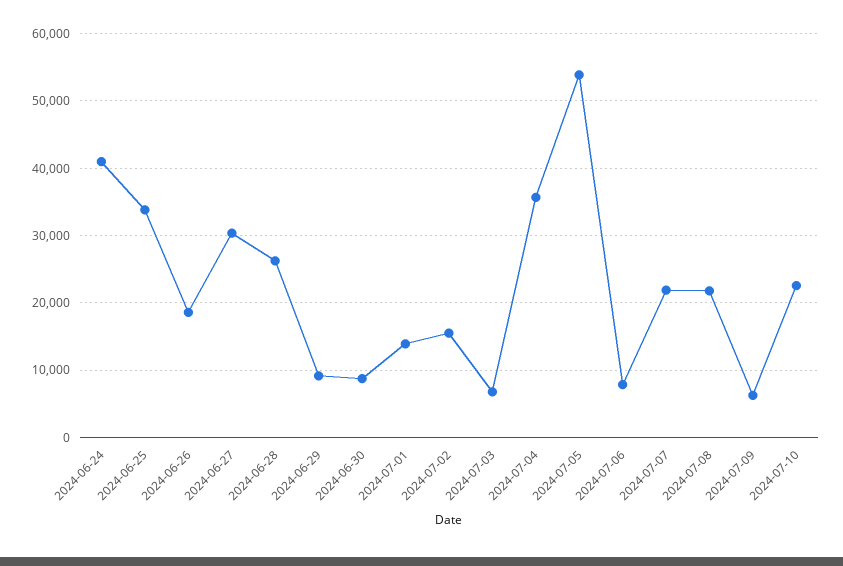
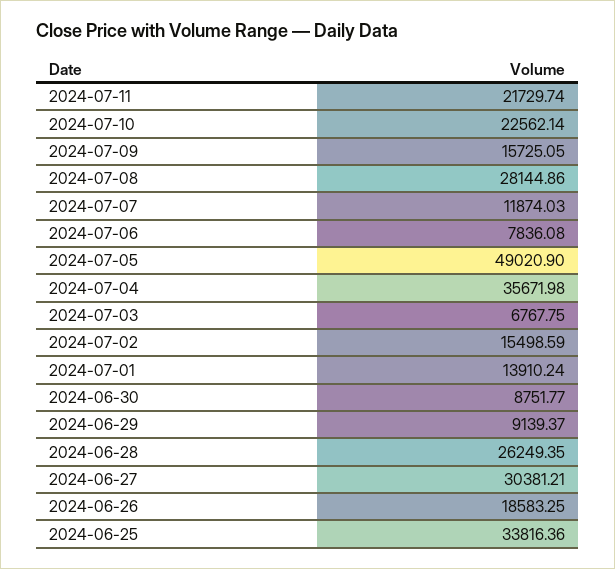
2024-06-24: 41000 -> none
2024-07-05: 54000 -> 49020.9
2024-07-07: 22000 -> 11874.03
2024-07-08: 22000 -> 28144.86
2024-07-09: 6000 -> 15725.05
2024-07-11: none -> 21729.74

